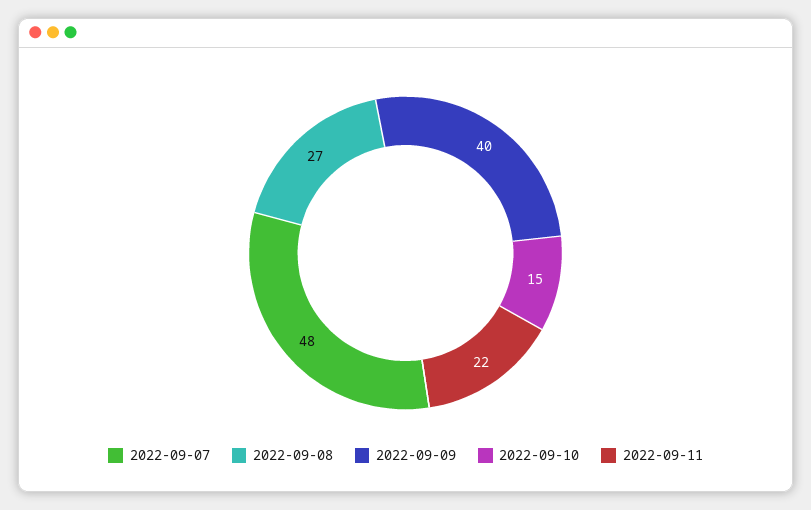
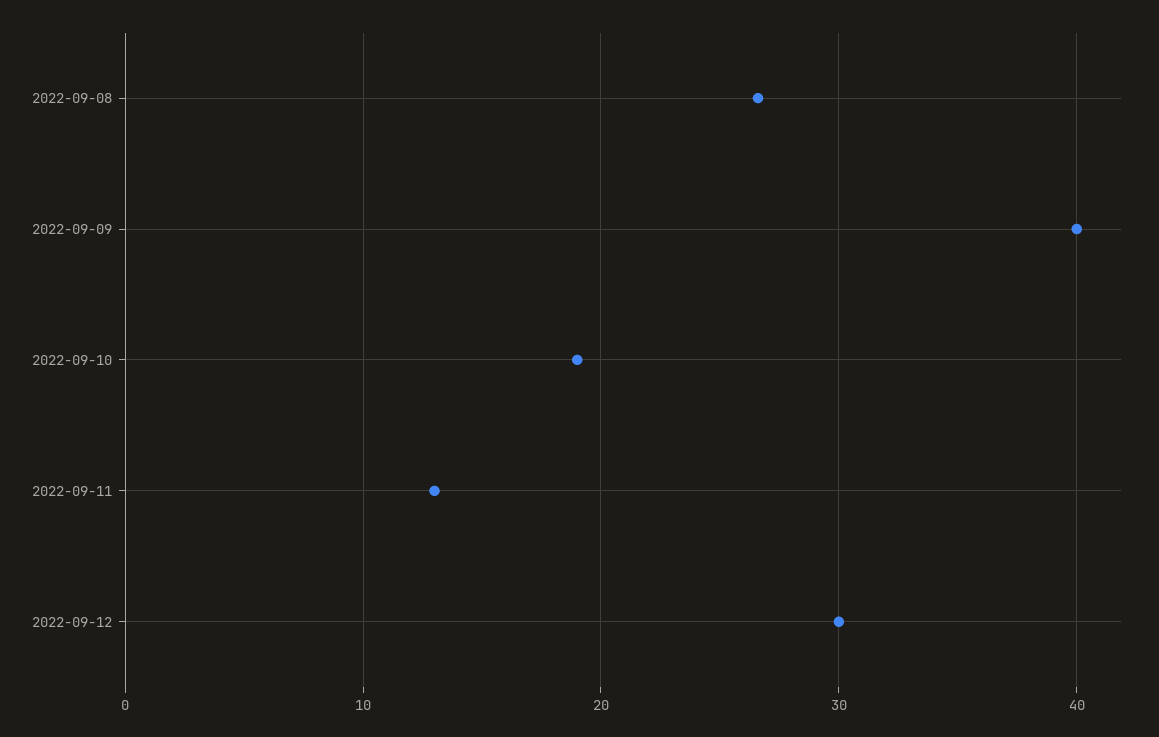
2022-09-07: 48 -> none
2022-09-10: 15 -> 19
2022-09-11: 22 -> 13
2022-09-12: none -> 30

